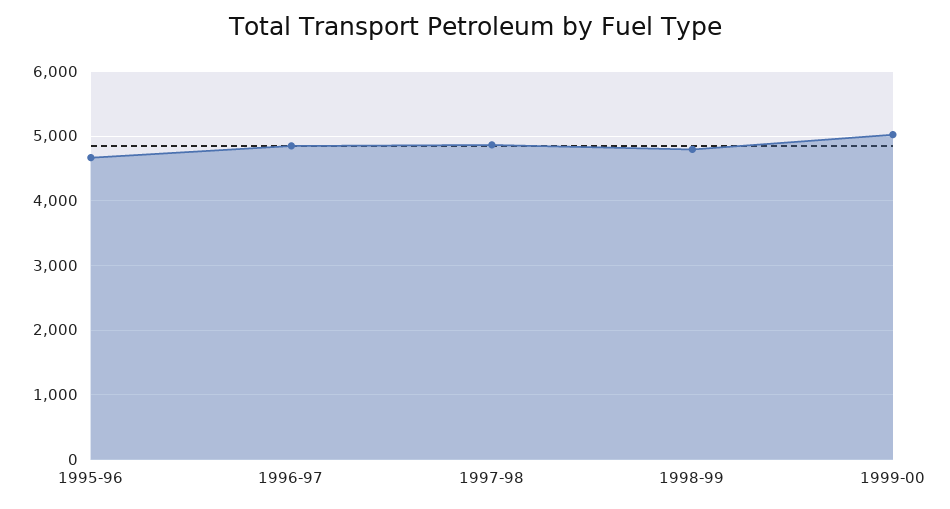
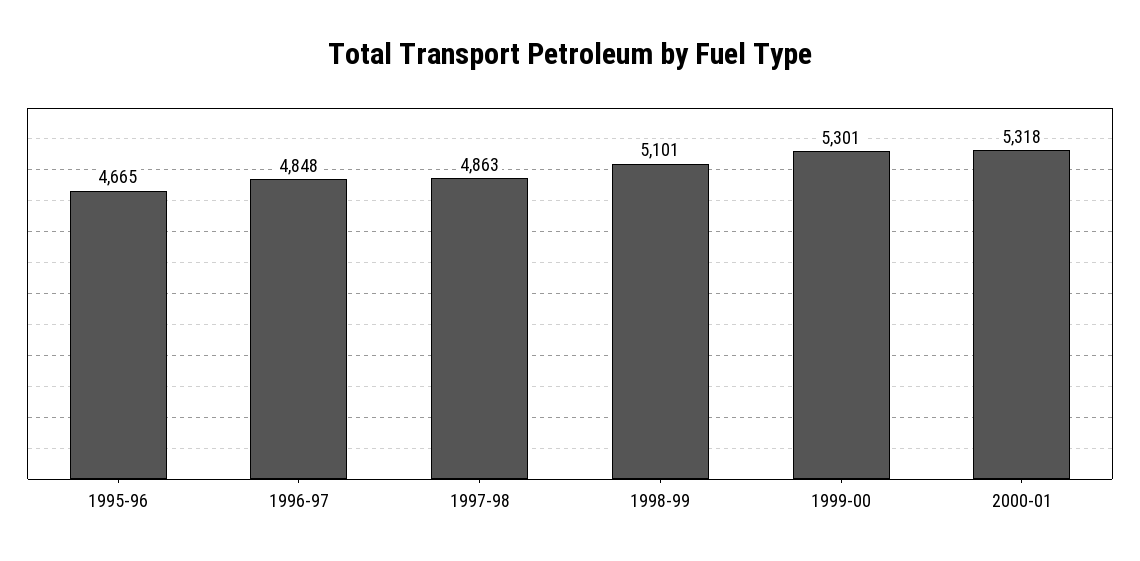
1998-99: 4800 -> 5101
1999-00: 5000 -> 5301
2000-01: none -> 5318

